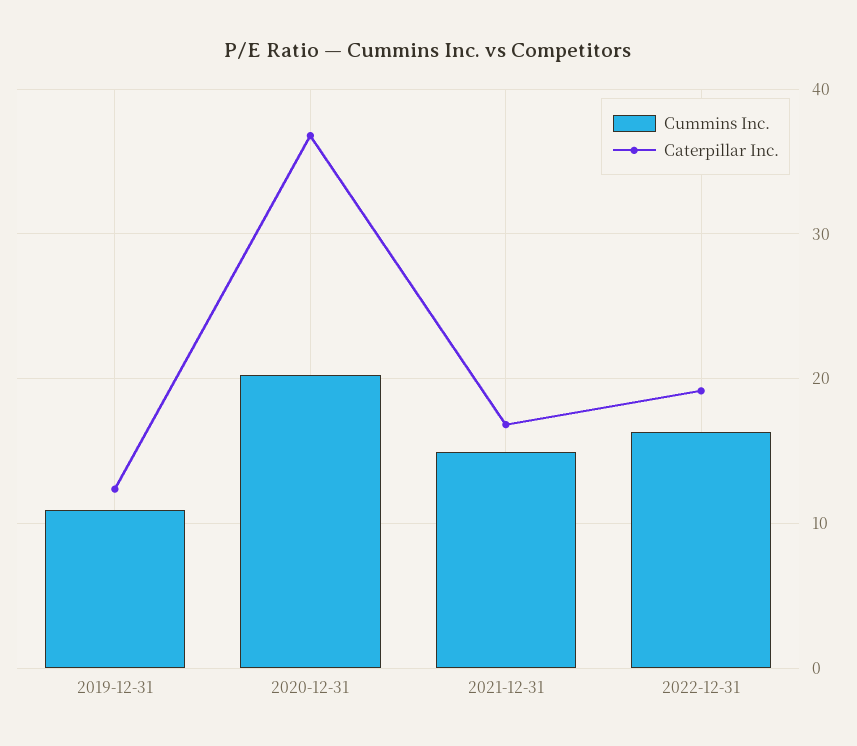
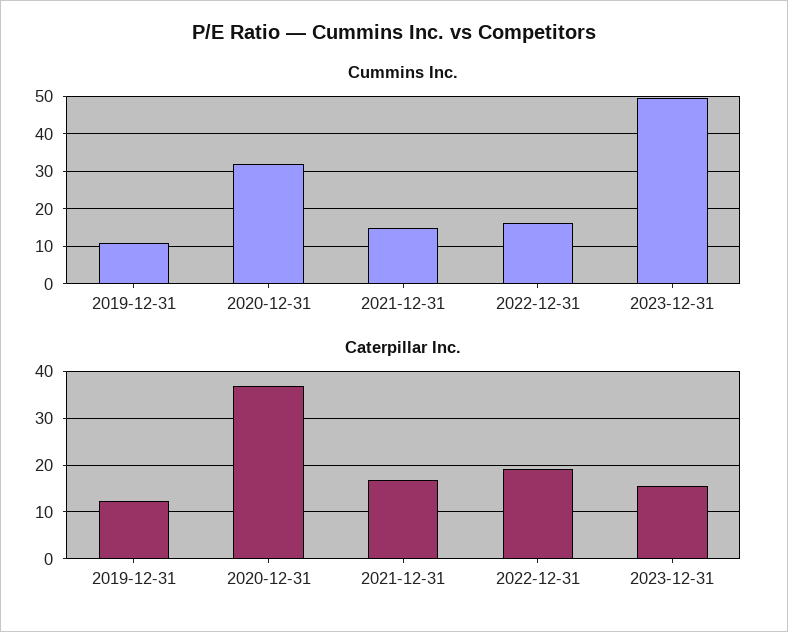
Cummins Inc., 2020-12-31: 20 -> 32
Cummins Inc., 2023-12-31: none -> 50
Caterpillar Inc., 2023-12-31: none -> 16

